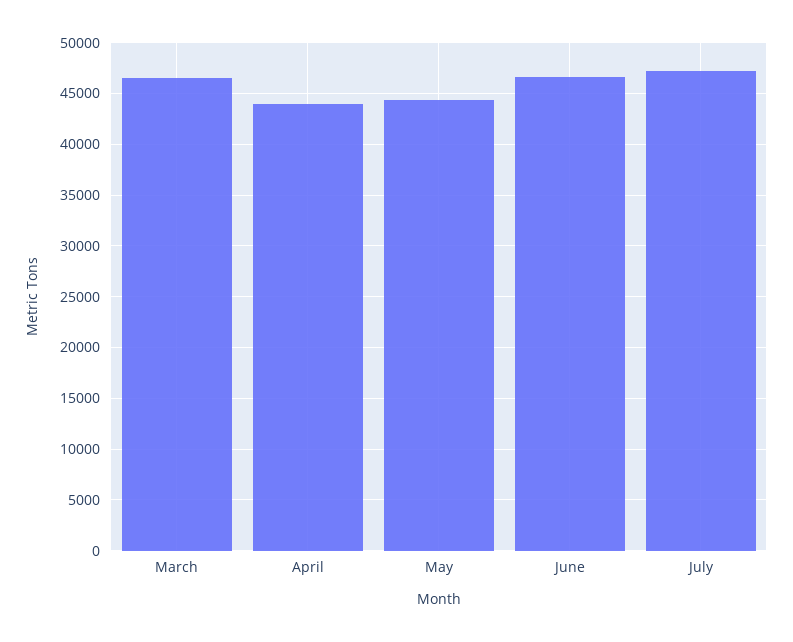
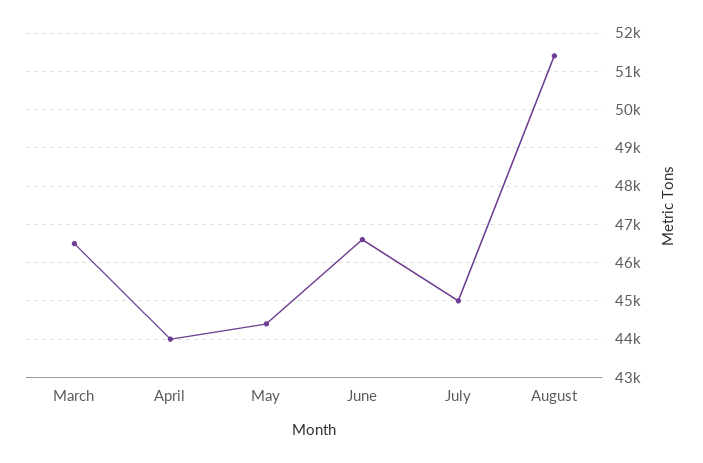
July: 47000 -> 45000
August: none -> 51400

